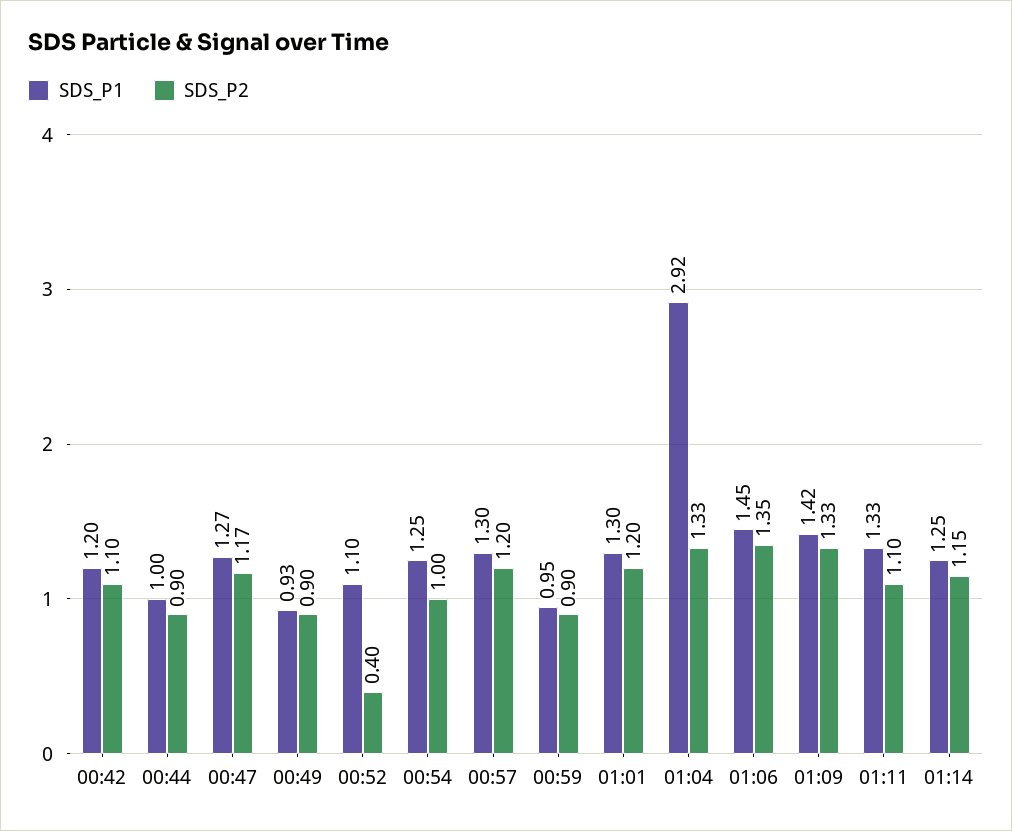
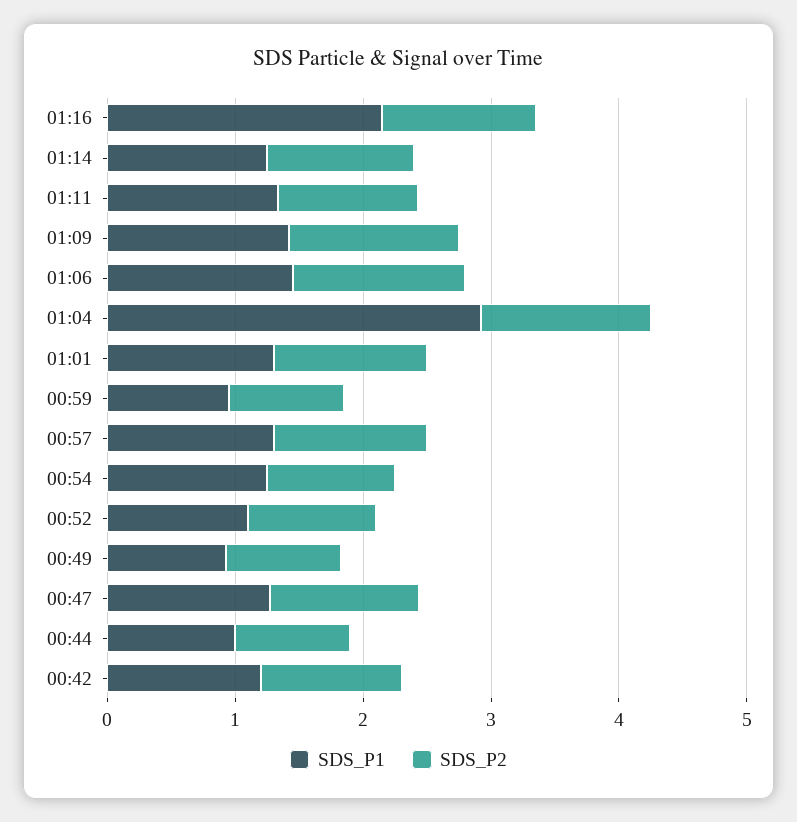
SDS_P2, 00:52: 0.4 -> 1
SDS_P1, 01:16: none -> 2.2
SDS_P2, 01:16: none -> 1.2

